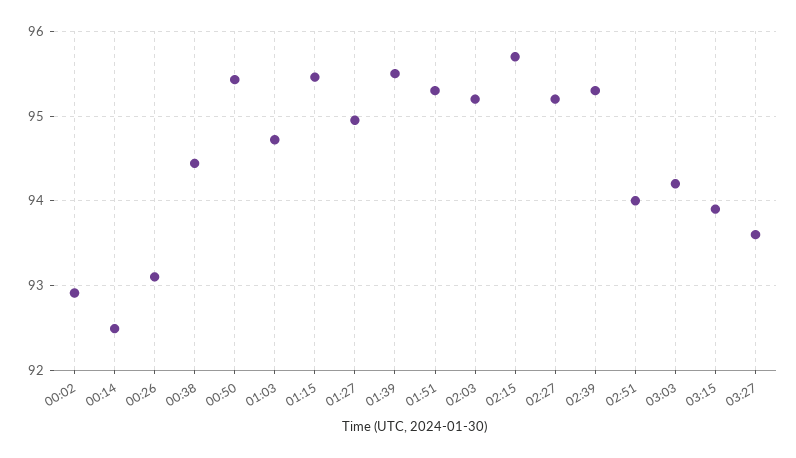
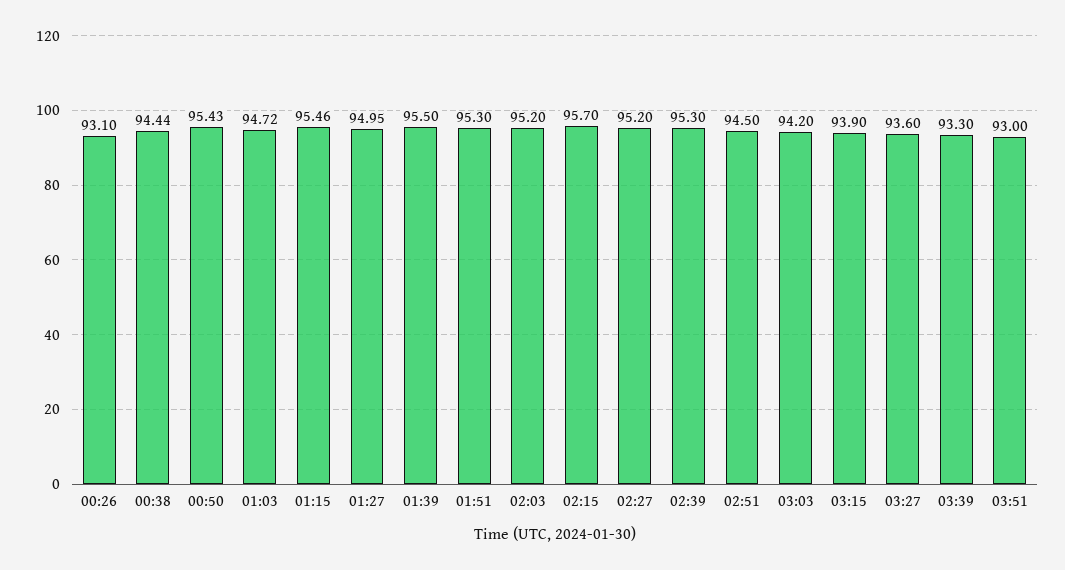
00:02: 92.9 -> none
00:14: 92.5 -> none
02:51: 94 -> 94.5
03:39: none -> 93.3
03:51: none -> 93

